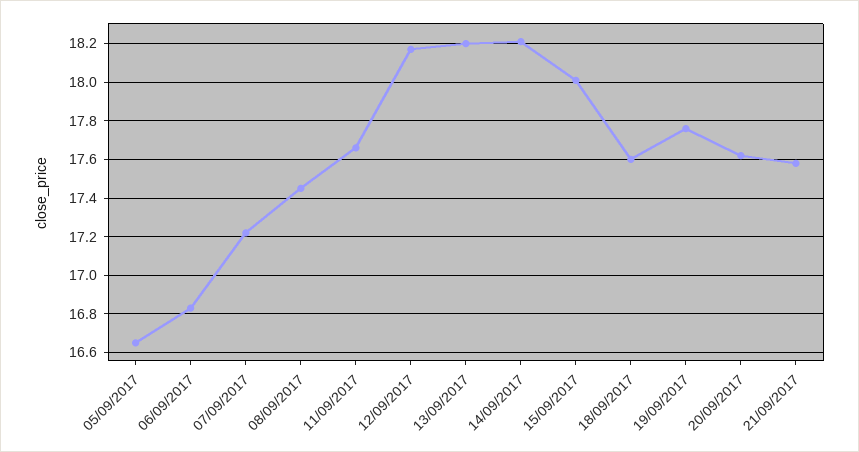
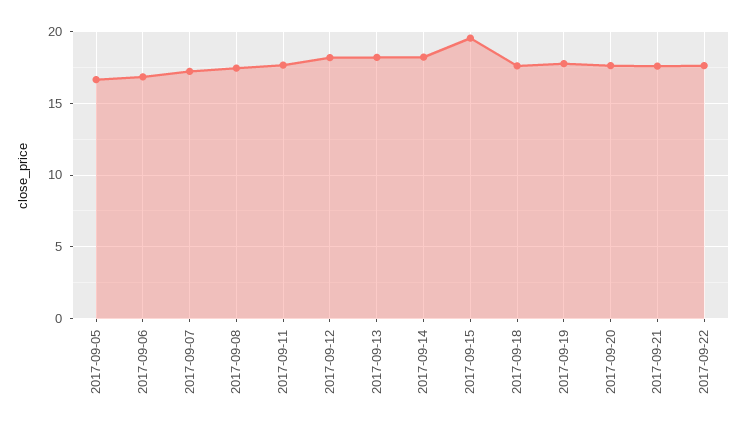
15/09/2017: 18 -> 19.5
2017-09-22: none -> 17.5

